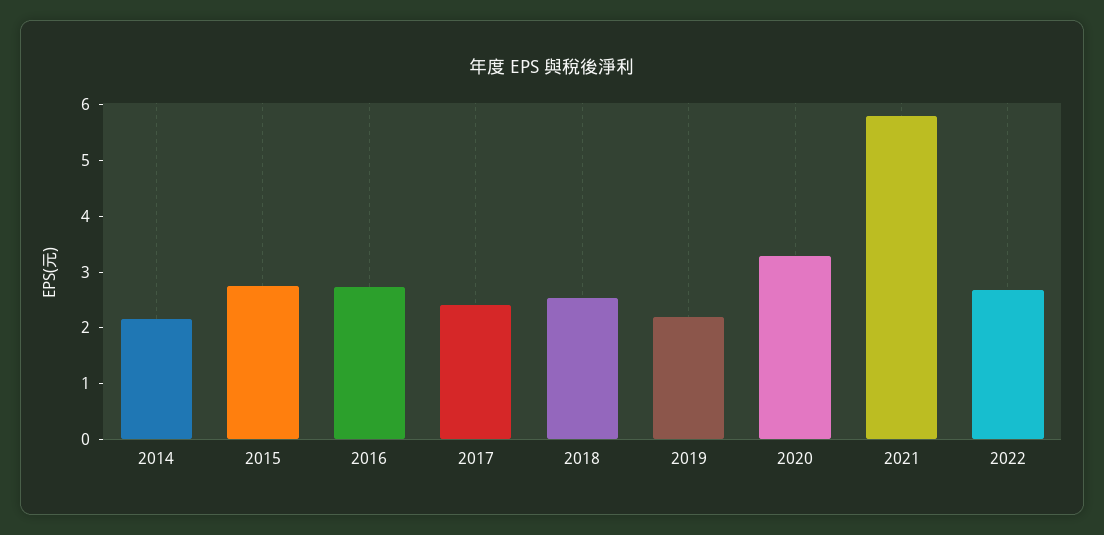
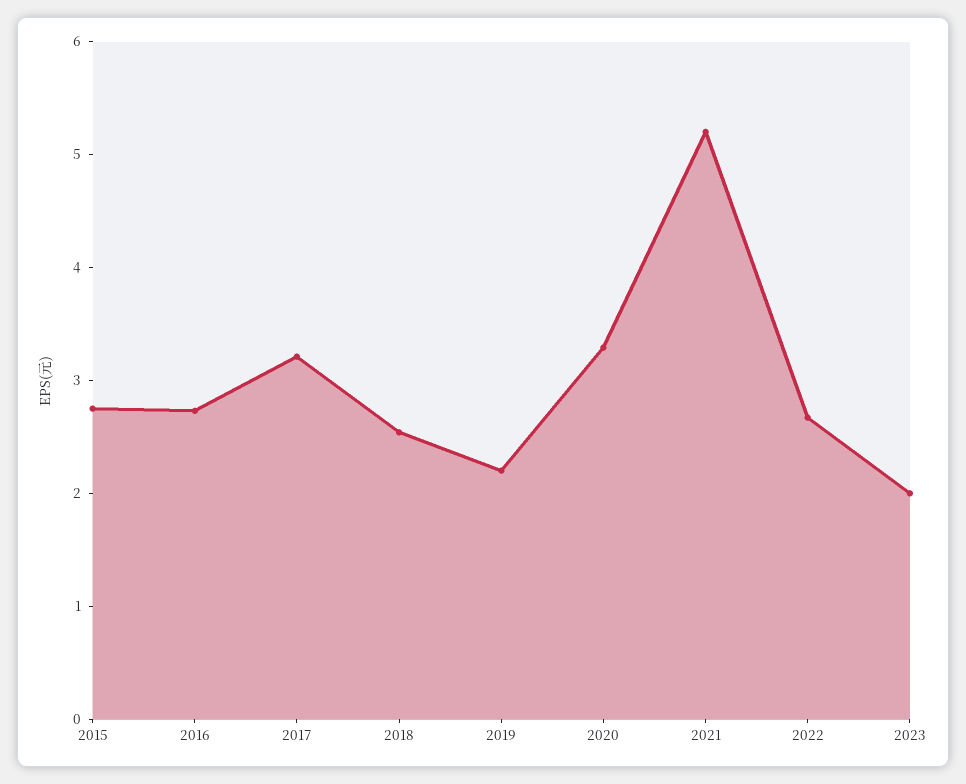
2014: 2.2 -> none
2017: 2.4 -> 3.2
2021: 5.8 -> 5.2
2023: none -> 2

